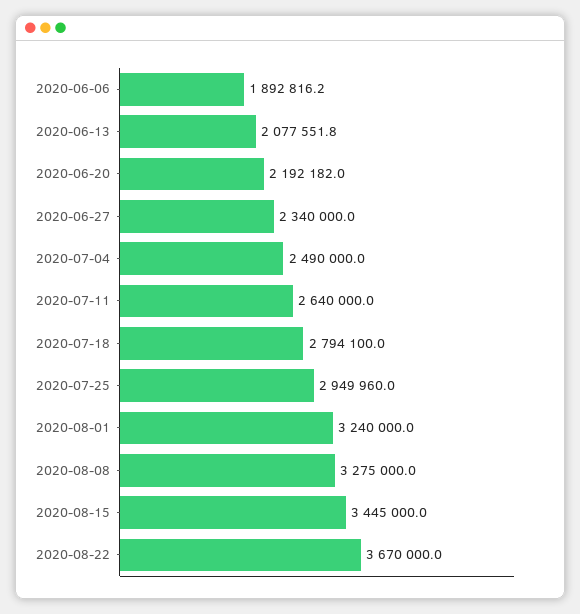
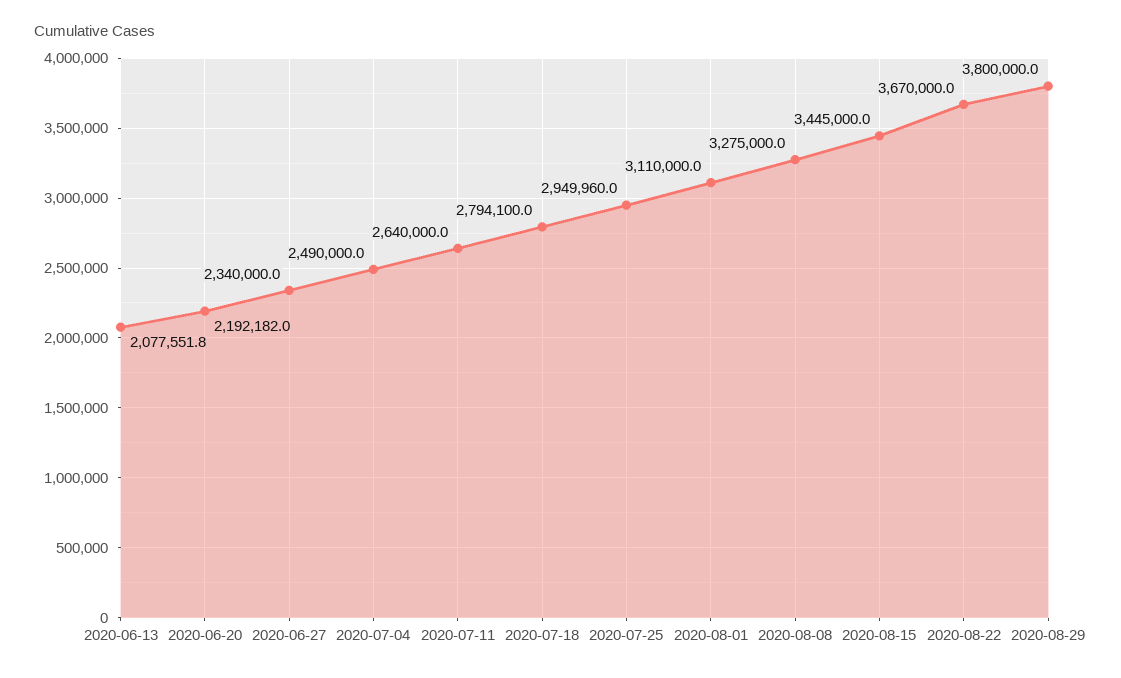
2020-06-06: 1892816.2 -> none
2020-08-01: 3240000 -> 3110000
2020-08-29: none -> 3800000

